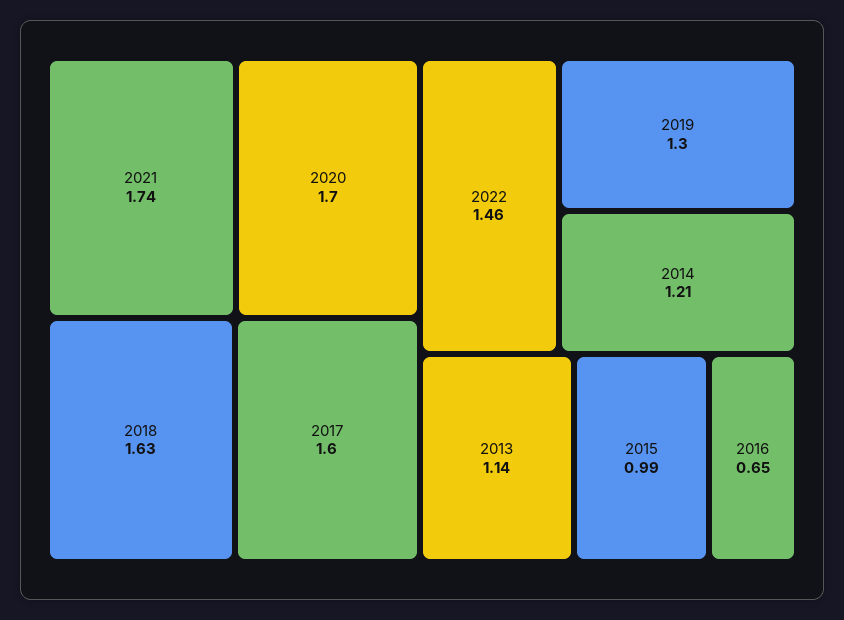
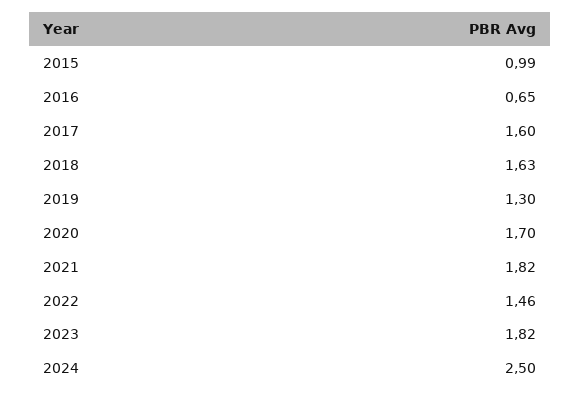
2021: 1.74 -> 1.82
2014: 1.21 -> none
2013: 1.14 -> none
2023: none -> 1.82
2024: none -> 2.5

